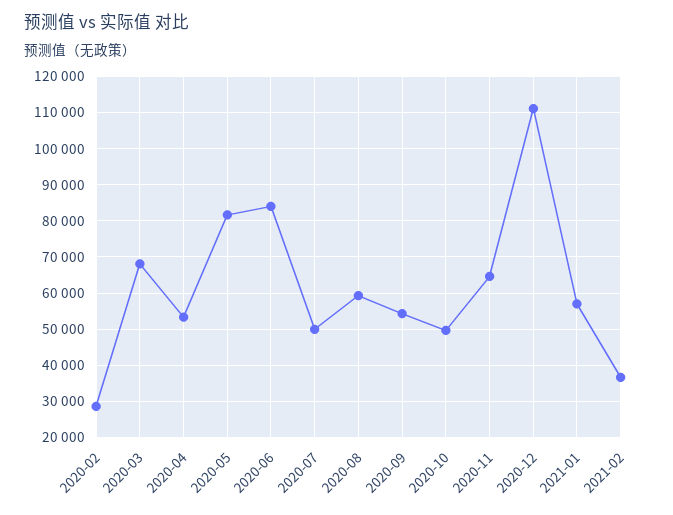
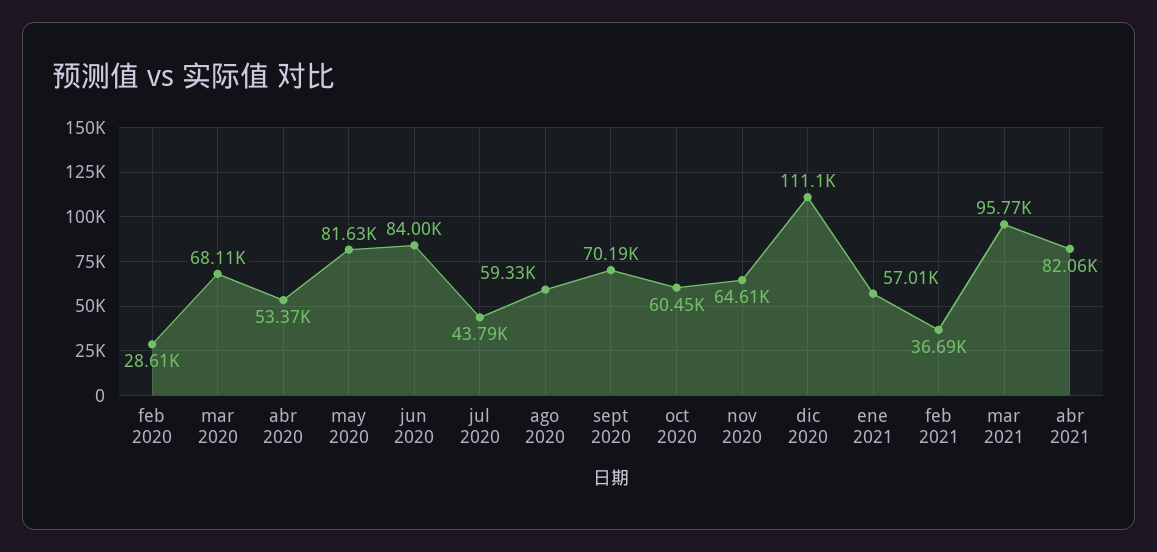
2020-07: 50000 -> 43790
2020-09: 54000 -> 70190
2020-10: 50000 -> 60450
mar 2021: none -> 95770
abr 2021: none -> 82060

